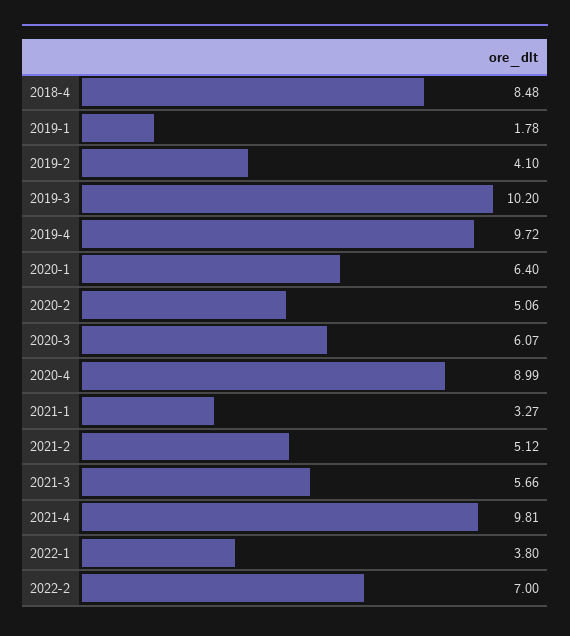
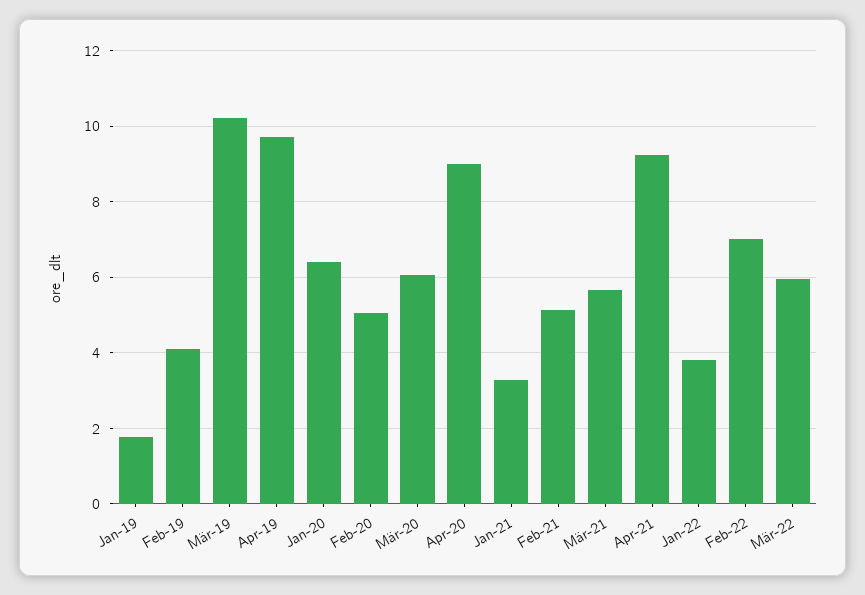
2018-4: 8.48 -> none
2021-4: 9.81 -> 9.2
Mär-22: none -> 6

